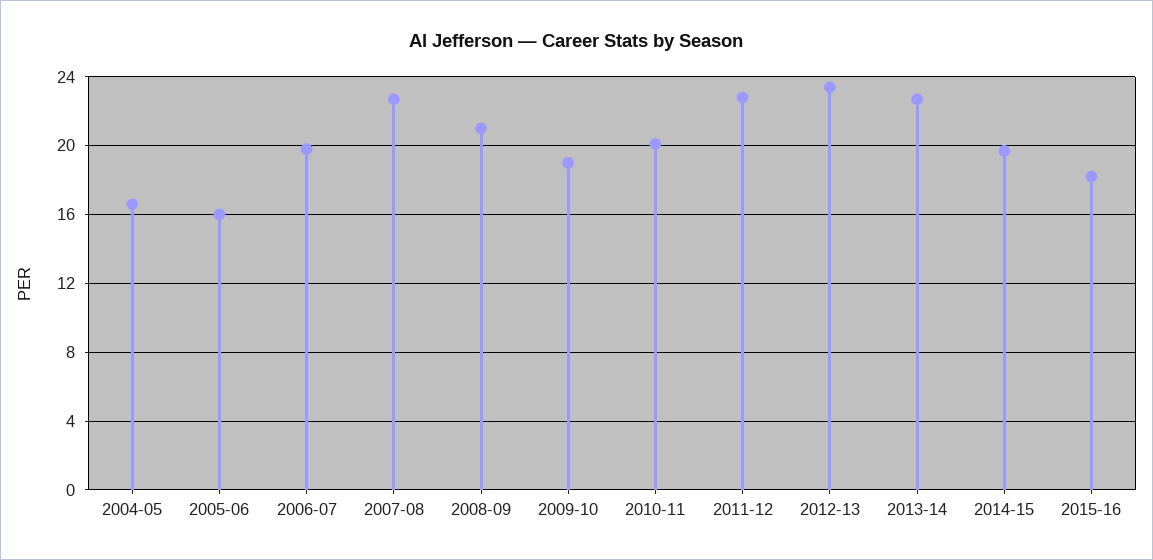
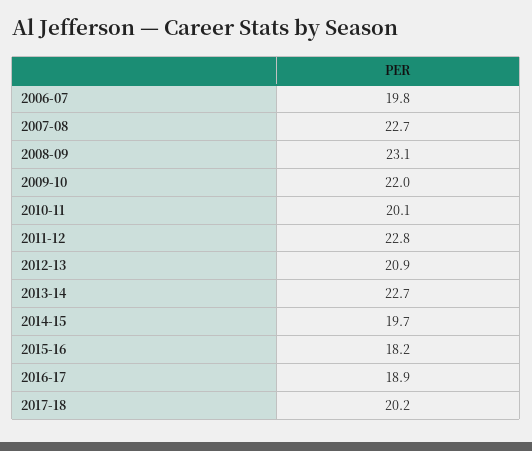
2004-05: 16.5 -> none
2005-06: 16 -> none
2008-09: 21 -> 23.1
2009-10: 19 -> 22
2012-13: 23.5 -> 20.9
2016-17: none -> 18.9
2017-18: none -> 20.2

